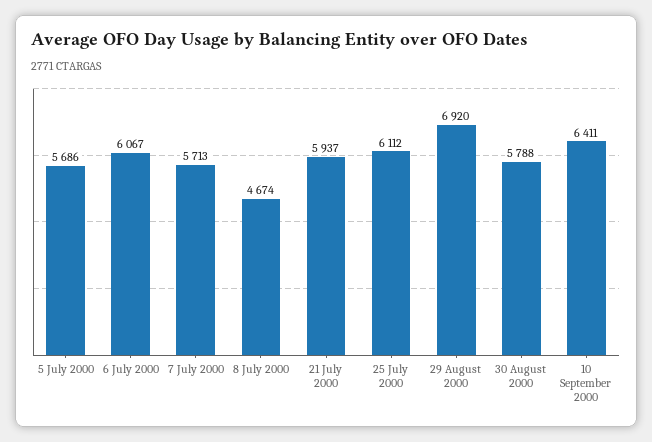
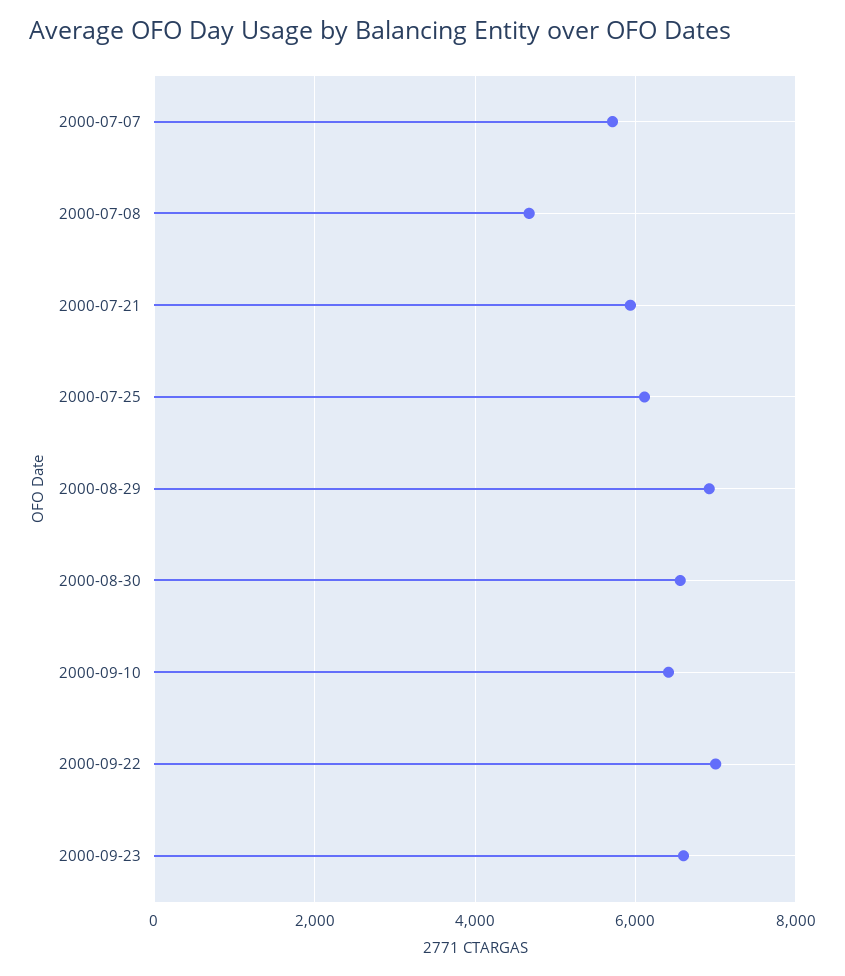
5 July 2000: 5686 -> none
6 July 2000: 6067 -> none
30 August 2000: 5788 -> 6600
2000-09-22: none -> 7000
2000-09-23: none -> 6600

